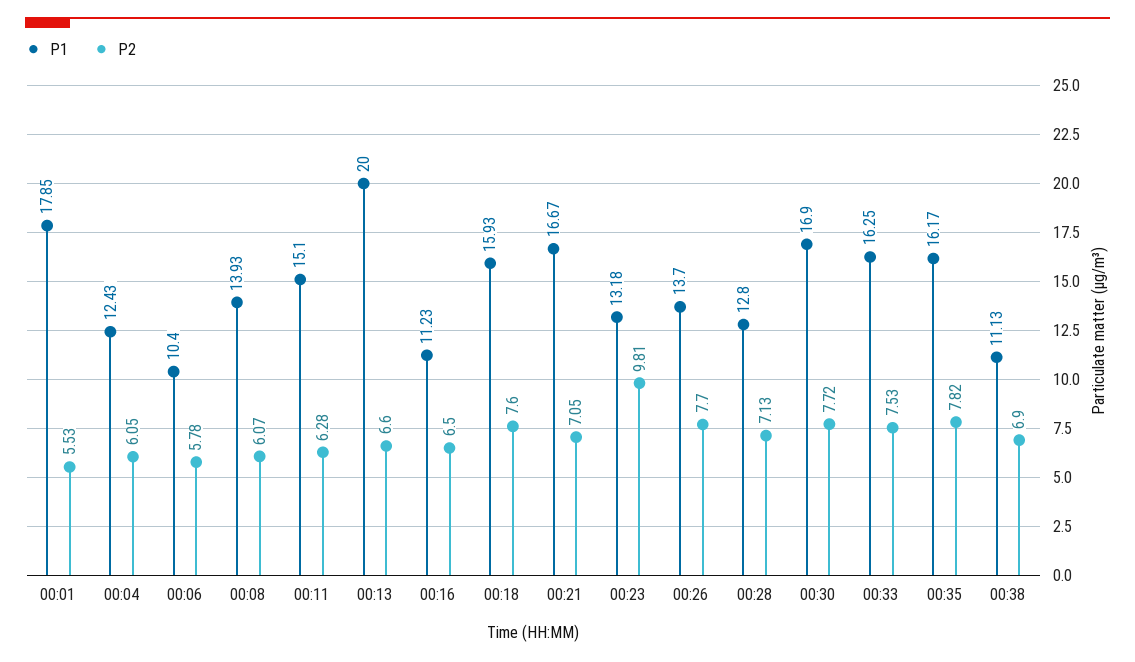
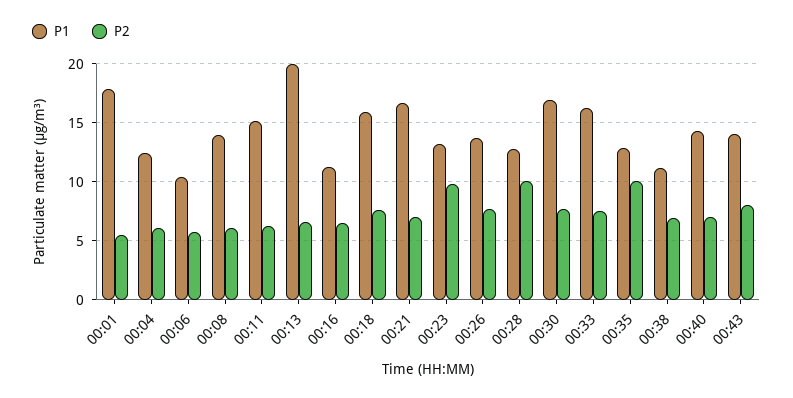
P2, 00:28: 7.13 -> 10
P1, 00:35: 16.17 -> 13
P2, 00:35: 7.82 -> 10
P1, 00:40: none -> 14
P2, 00:40: none -> 7
P1, 00:43: none -> 14
P2, 00:43: none -> 8

